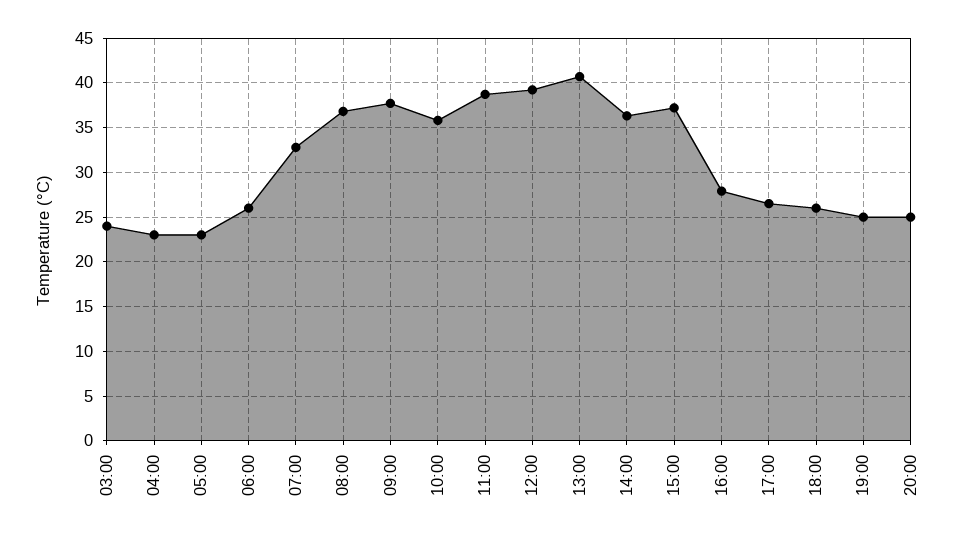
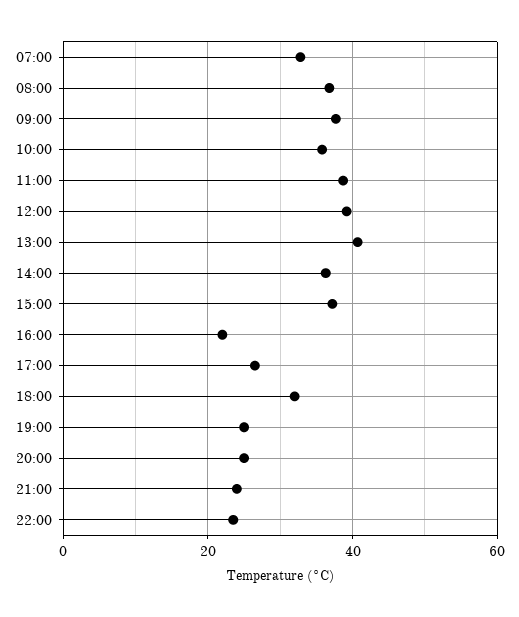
03:00: 24 -> none
04:00: 23 -> none
05:00: 23 -> none
06:00: 26 -> none
16:00: 28 -> 22
18:00: 26 -> 32
21:00: none -> 24
22:00: none -> 24

